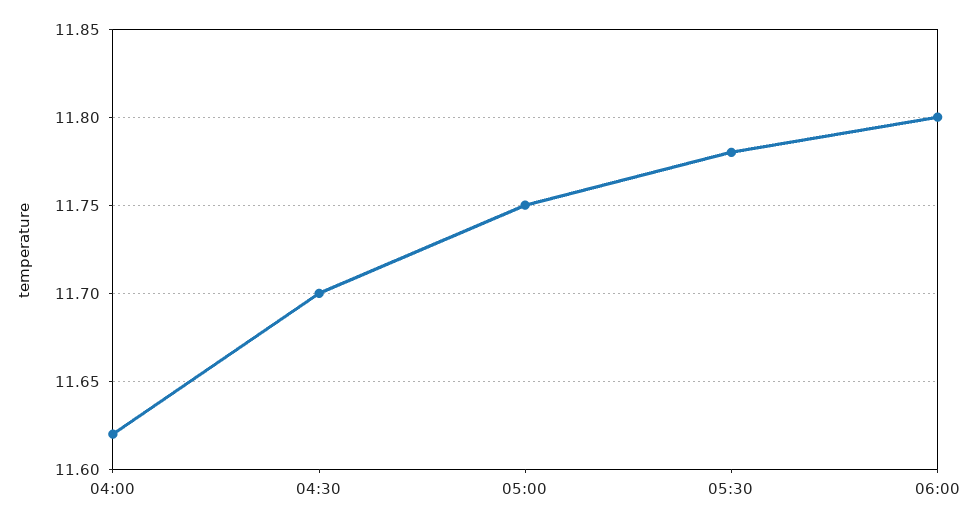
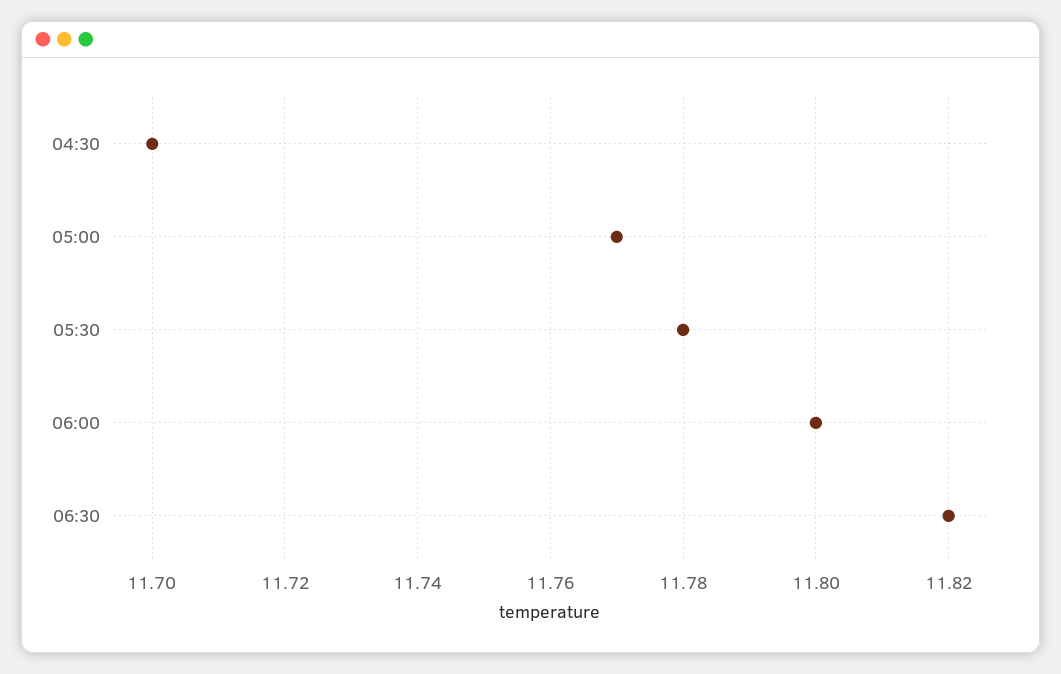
04:00: 11.62 -> none
05:00: 11.75 -> 11.77
06:30: none -> 11.82

